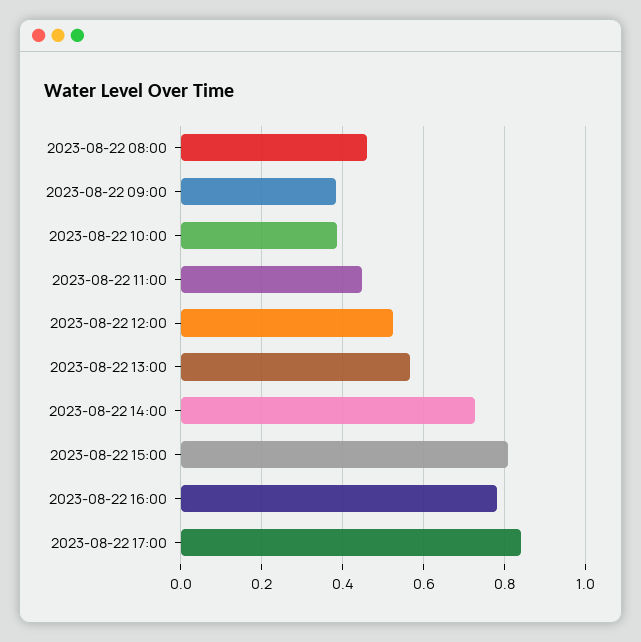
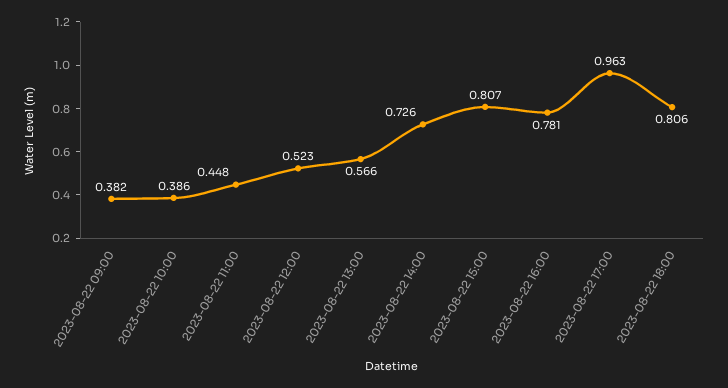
2023-08-22 08:00: 0.46 -> none
2023-08-22 17:00: 0.84 -> 0.963
2023-08-22 18:00: none -> 0.806

